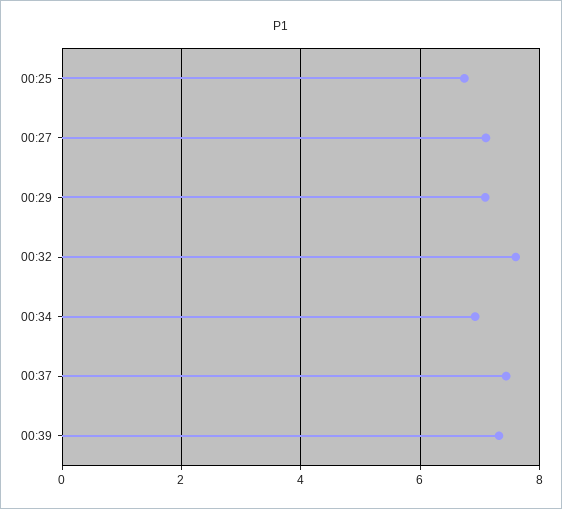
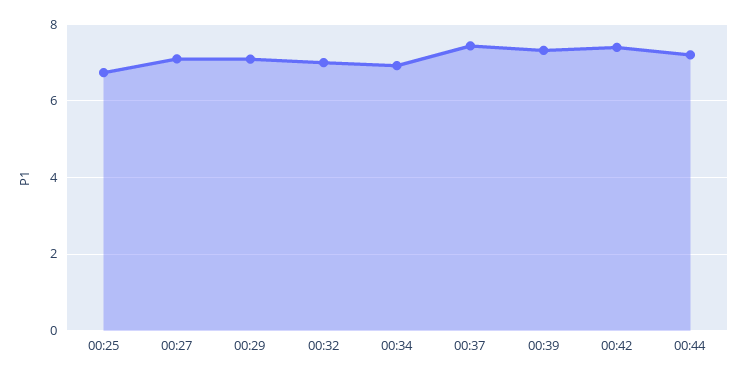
00:32: 7.6 -> 7
00:42: none -> 7.4
00:44: none -> 7.2

